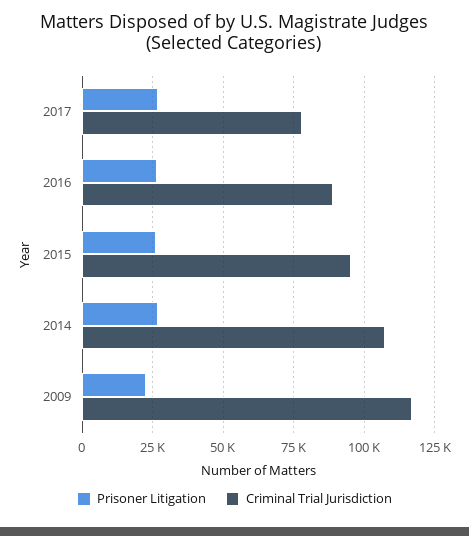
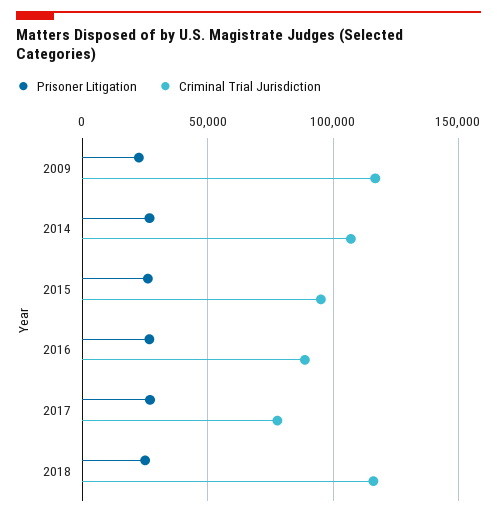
Prisoner Litigation, 2018: none -> 25000
Criminal Trial Jurisdiction, 2018: none -> 115000

